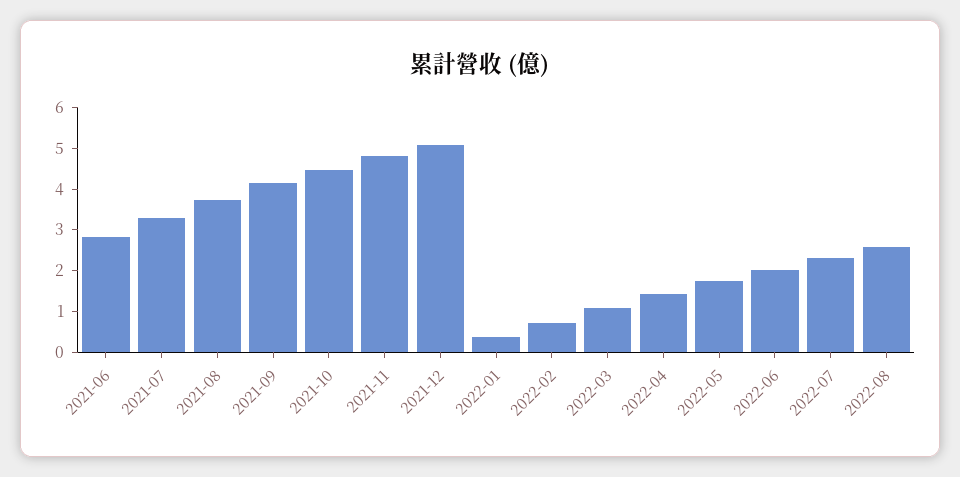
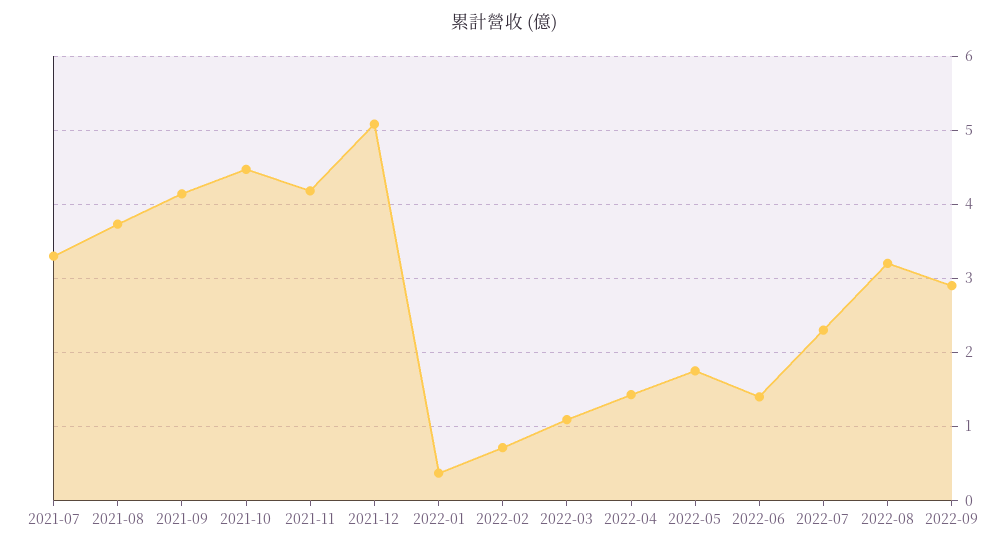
2021-06: 2.8 -> none
2021-11: 4.8 -> 4.2
2022-06: 2 -> 1.4
2022-08: 2.6 -> 3.2
2022-09: none -> 2.9

